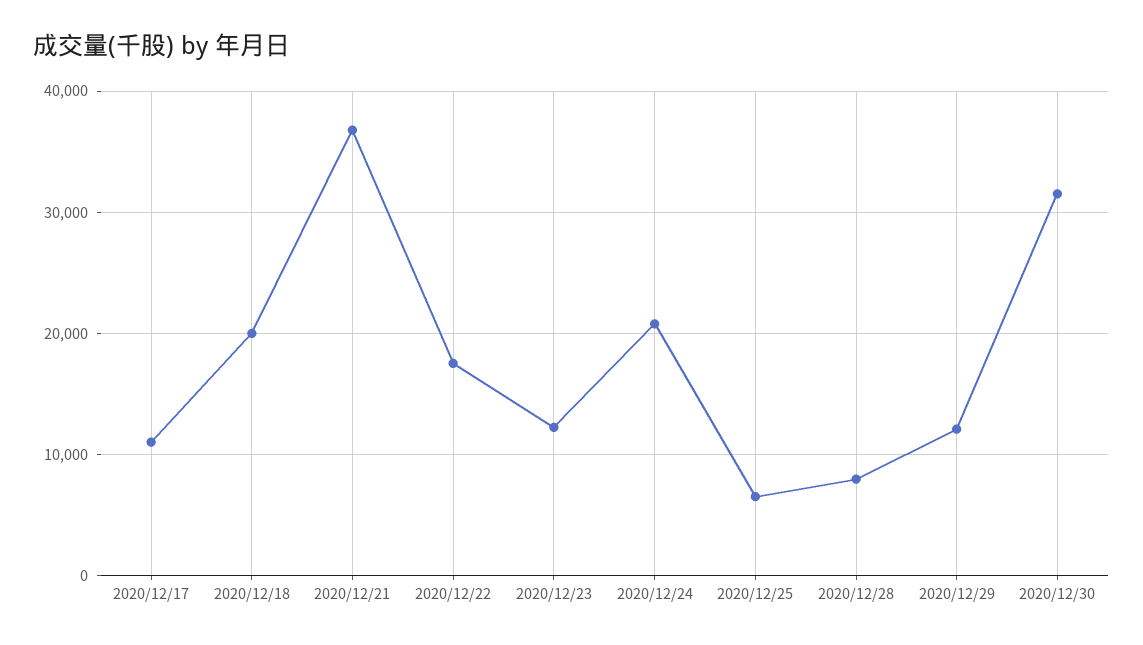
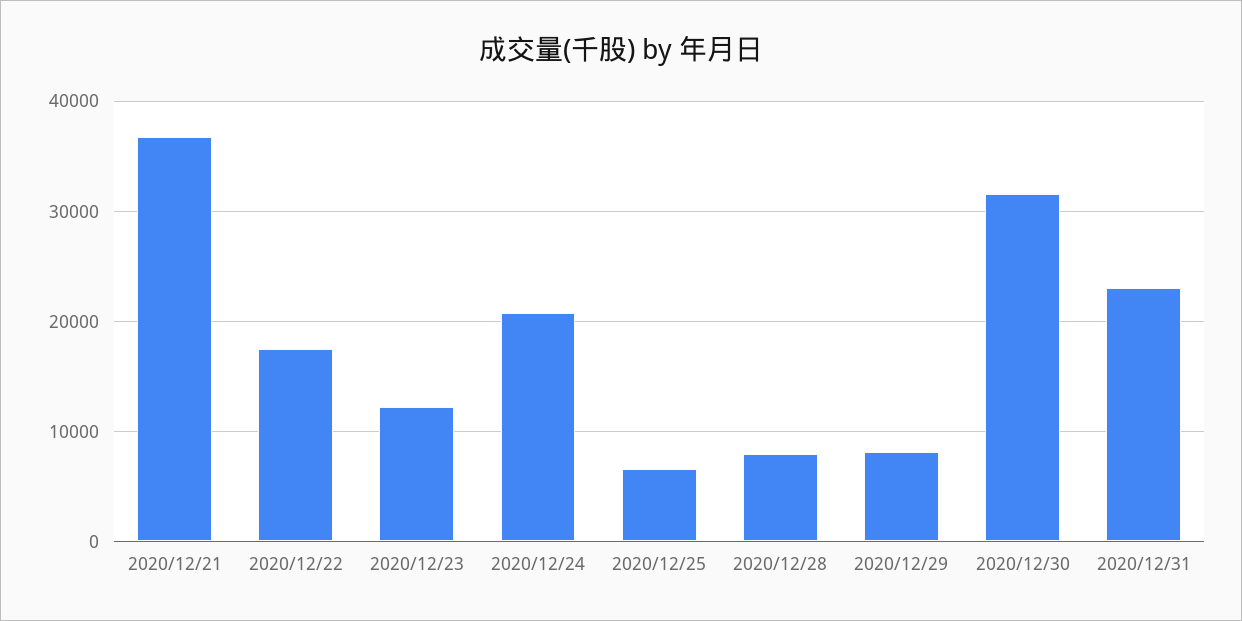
2020/12/17: 11000 -> none
2020/12/18: 20000 -> none
2020/12/29: 12000 -> 8000
2020/12/31: none -> 23000

